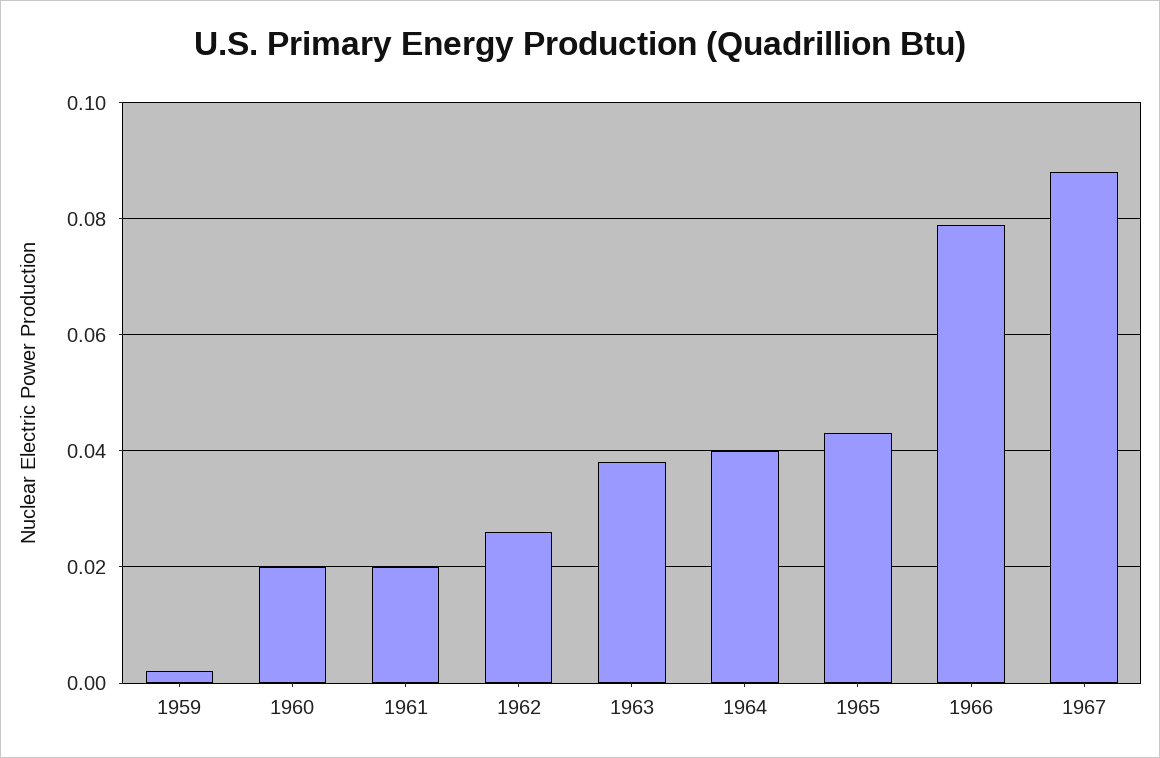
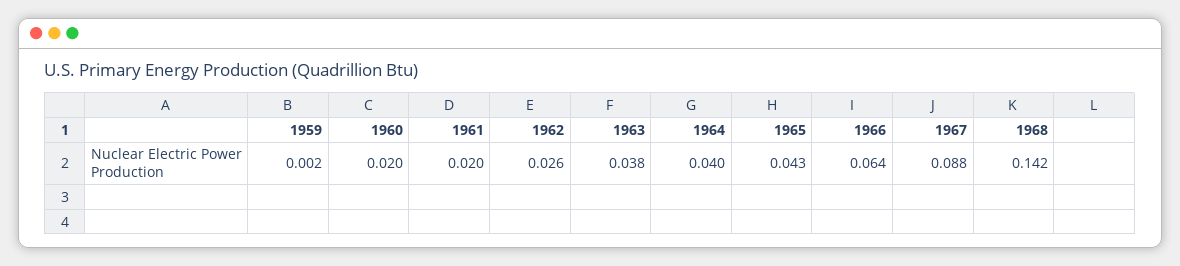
1966: 0.08 -> 0.064
1968: none -> 0.142

